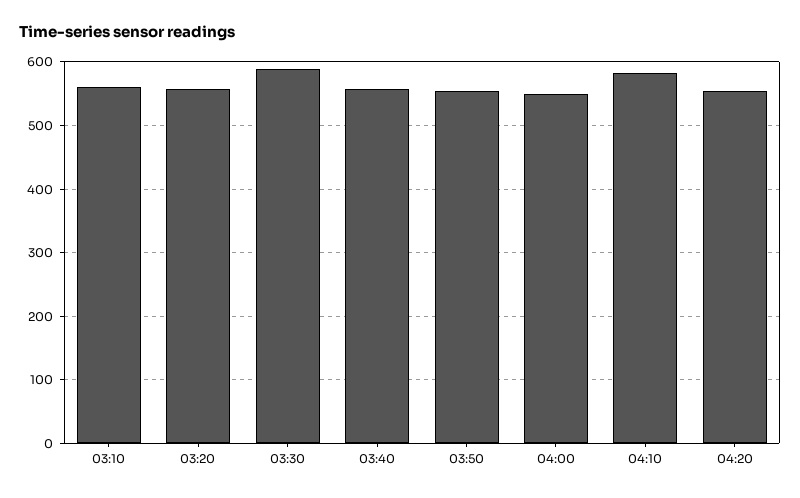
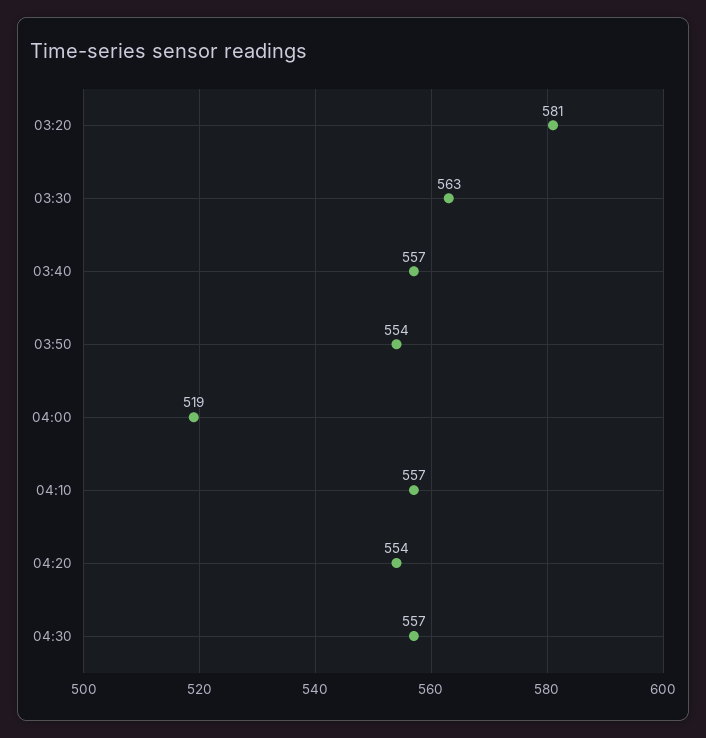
03:10: 560 -> none
03:20: 560 -> 581
03:30: 590 -> 563
04:00: 550 -> 519
04:10: 580 -> 557
04:30: none -> 557

